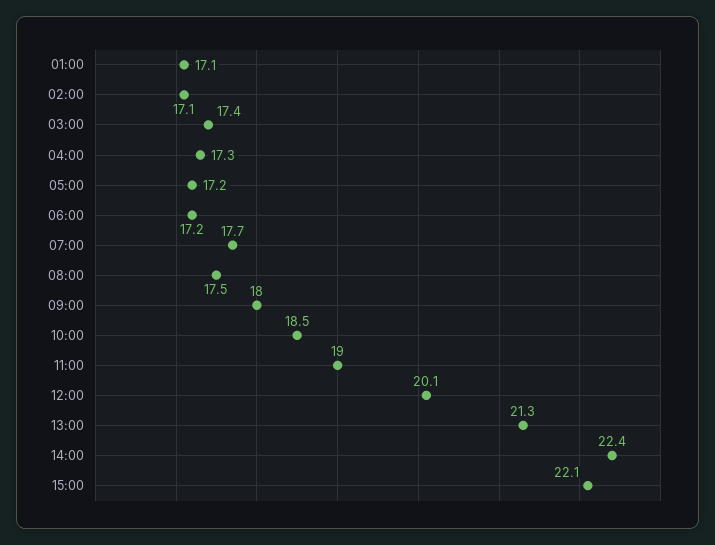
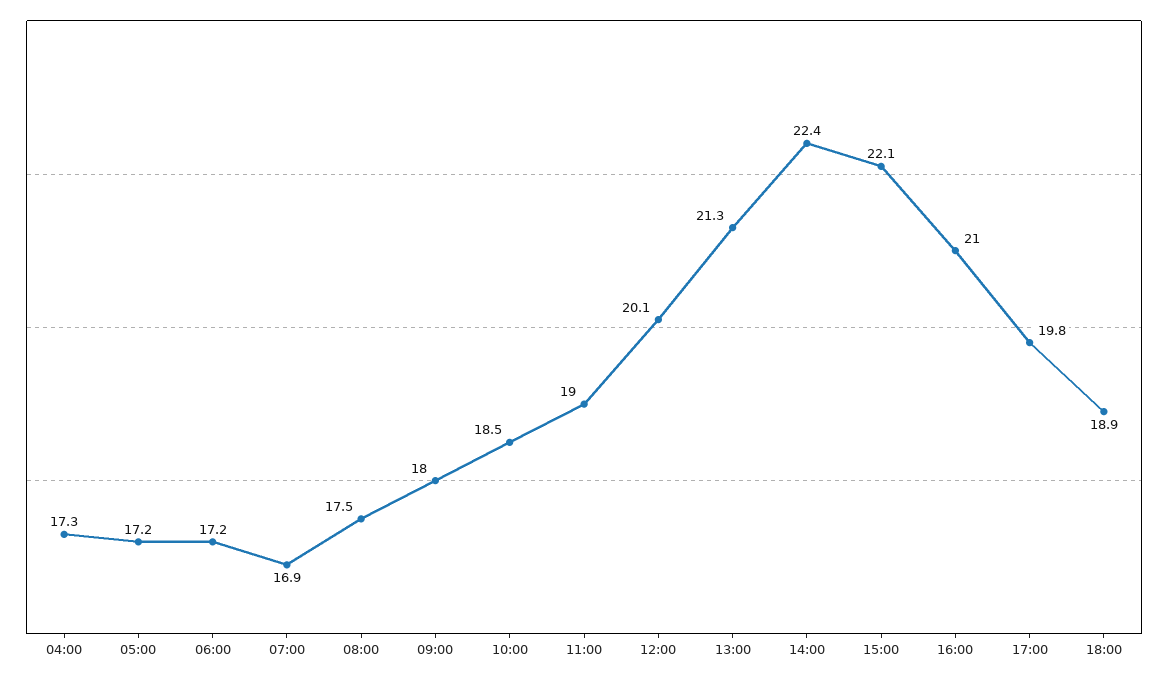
01:00: 17.1 -> none
02:00: 17.1 -> none
03:00: 17.4 -> none
07:00: 17.7 -> 16.9
16:00: none -> 21
17:00: none -> 19.8
18:00: none -> 18.9

